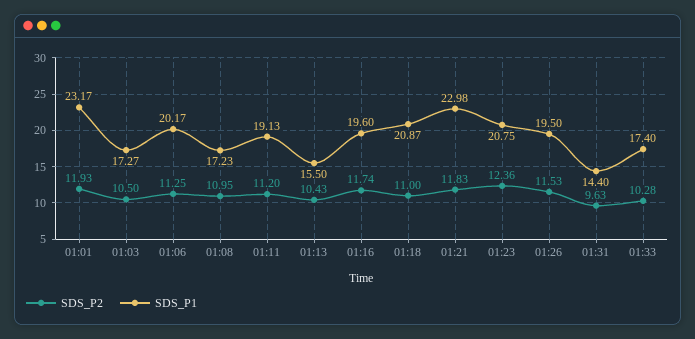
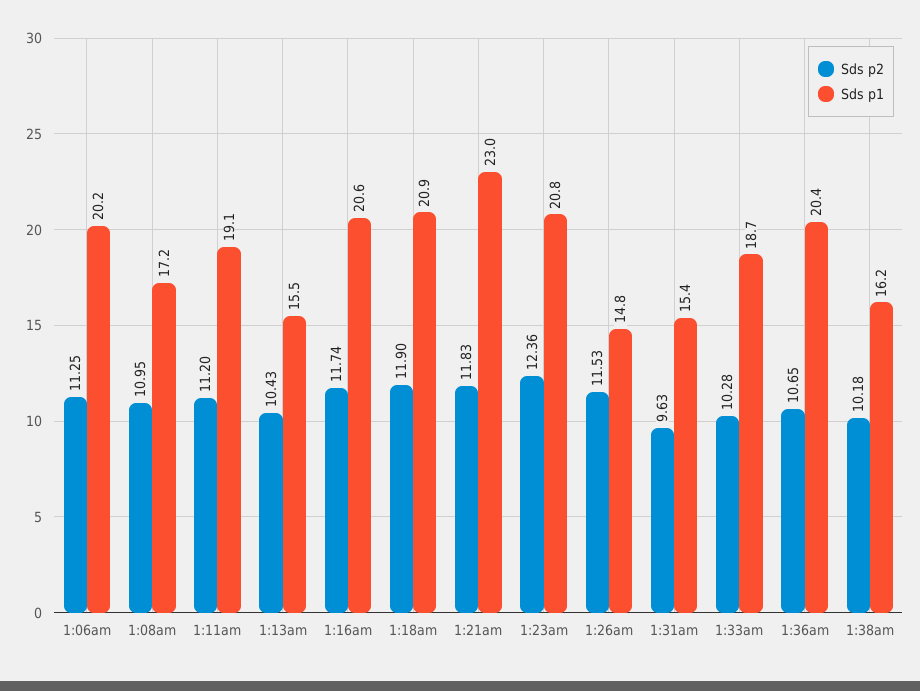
SDS_P2, 01:01: 11.93 -> none
SDS_P1, 01:01: 23.17 -> none
SDS_P2, 01:03: 10.5 -> none
SDS_P1, 01:03: 17.27 -> none
SDS_P1, 01:16: 19.6 -> 20.6
SDS_P2, 01:18: 11 -> 11.9
SDS_P1, 01:26: 19.5 -> 14.8
SDS_P1, 01:31: 14.4 -> 15.4
SDS_P1, 01:33: 17.4 -> 18.7
SDS_P2, 1:36am: none -> 10.65
SDS_P1, 1:36am: none -> 20.4
SDS_P2, 1:38am: none -> 10.18
SDS_P1, 1:38am: none -> 16.2

